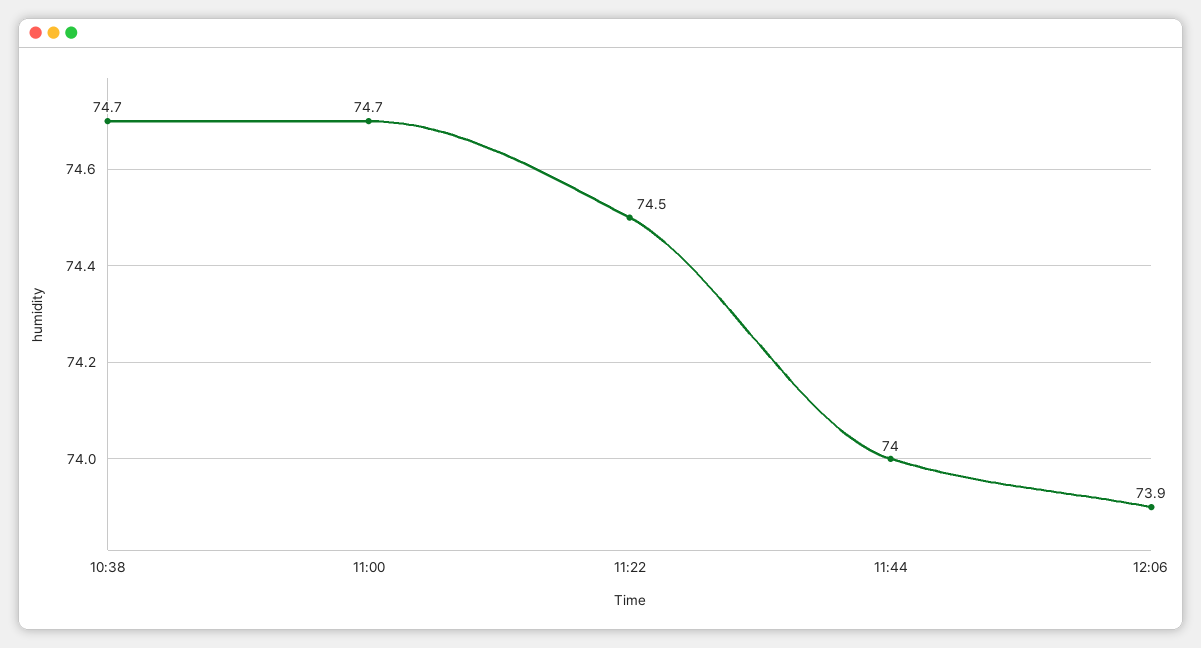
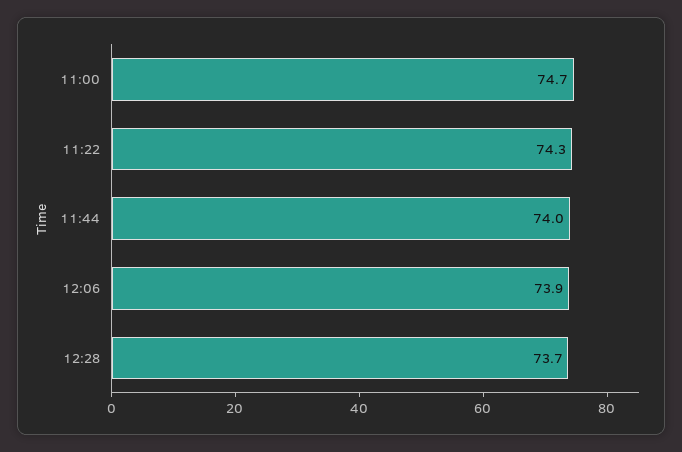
10:38: 74.7 -> none
11:22: 74.5 -> 74.3
12:28: none -> 73.7

